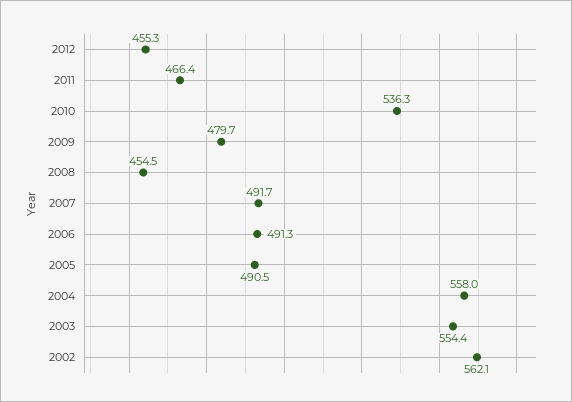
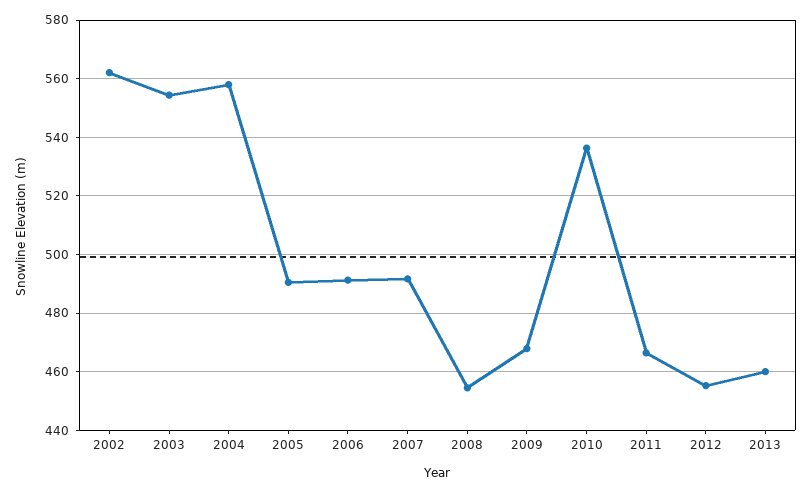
2009: 479.7 -> 467.5
2013: none -> 460

